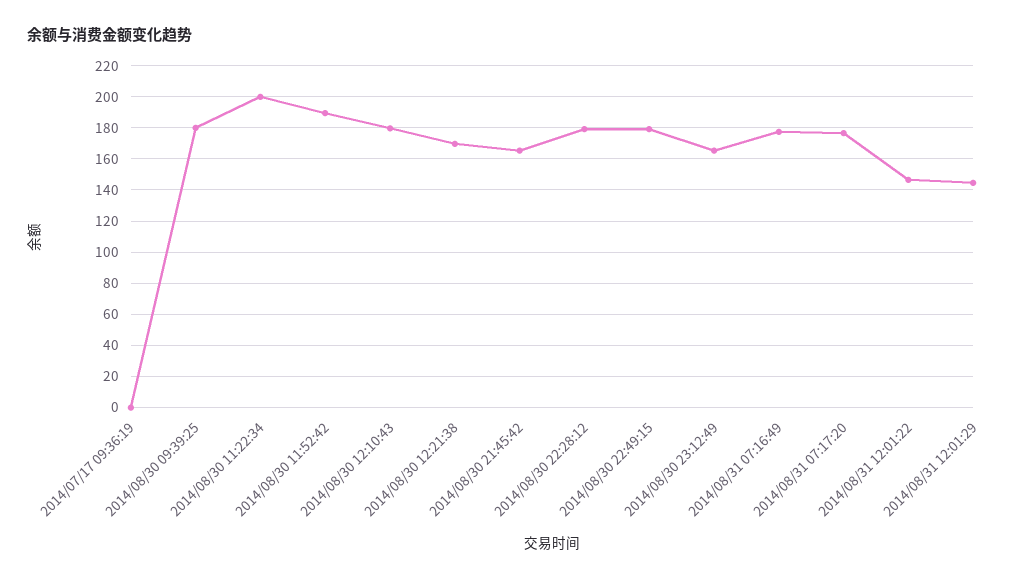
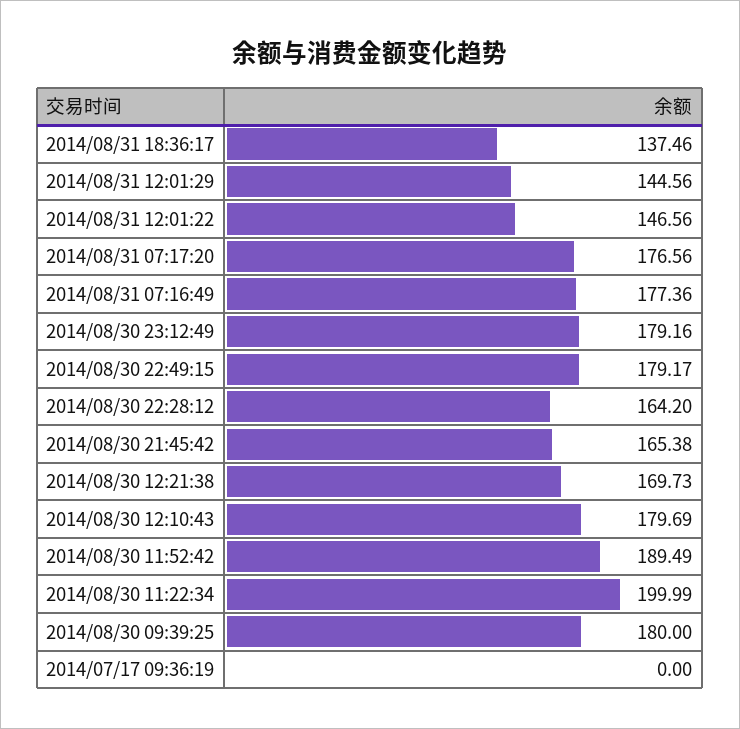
2014/08/30 22:28:12: 180 -> 164.2
2014/08/30 23:12:49: 165 -> 179.16
2014/08/31 18:36:17: none -> 137.46

